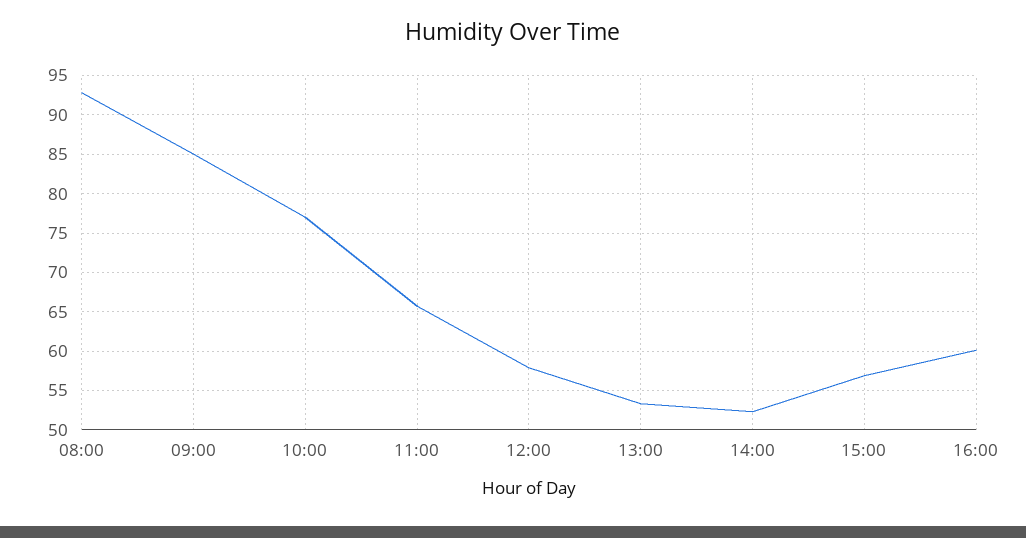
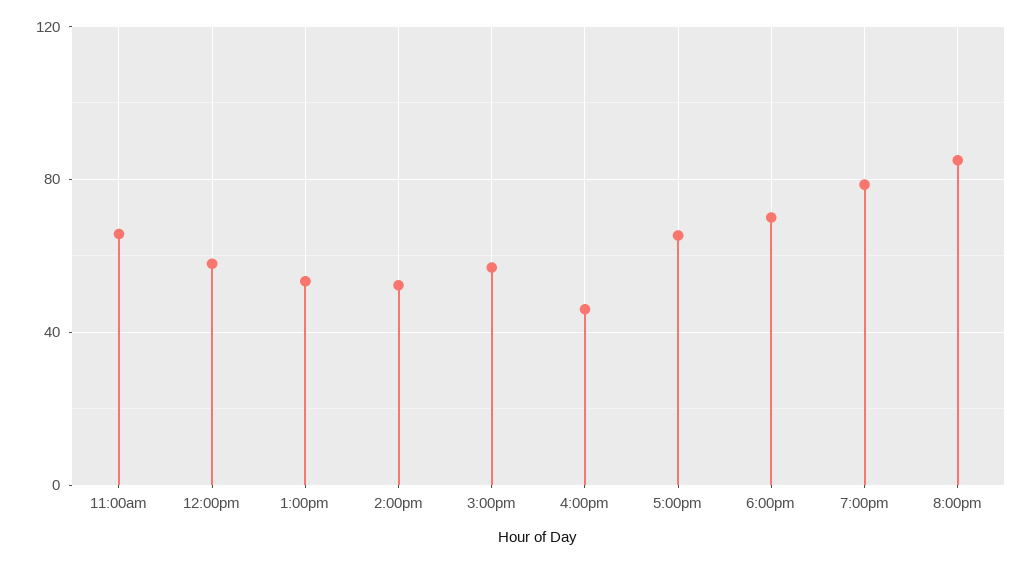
08:00: 93 -> none
09:00: 85 -> none
10:00: 77 -> none
16:00: 60 -> 45
5:00pm: none -> 65
6:00pm: none -> 70
7:00pm: none -> 80
8:00pm: none -> 85

